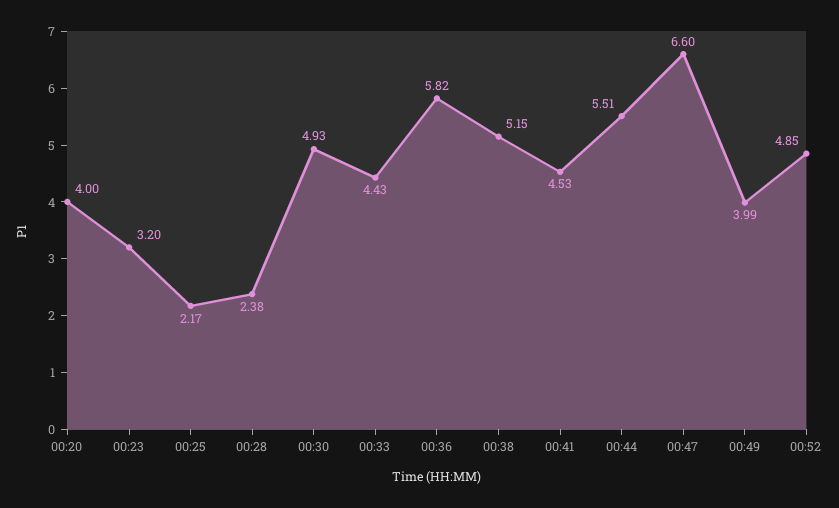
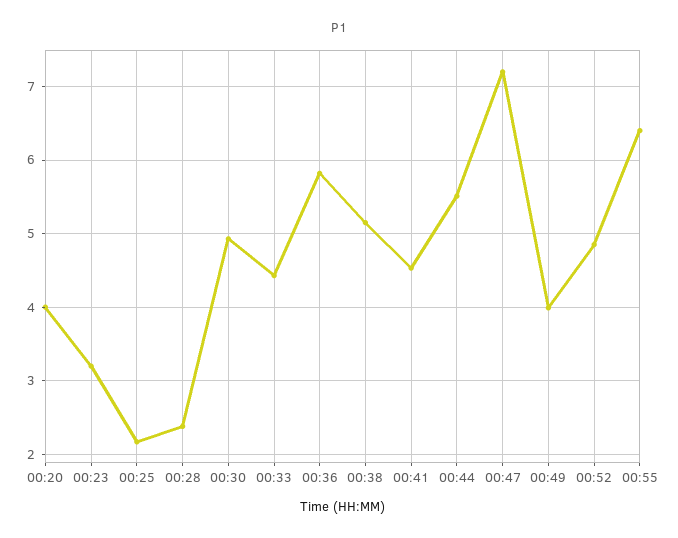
00:47: 6.6 -> 7.2
00:55: none -> 6.4

